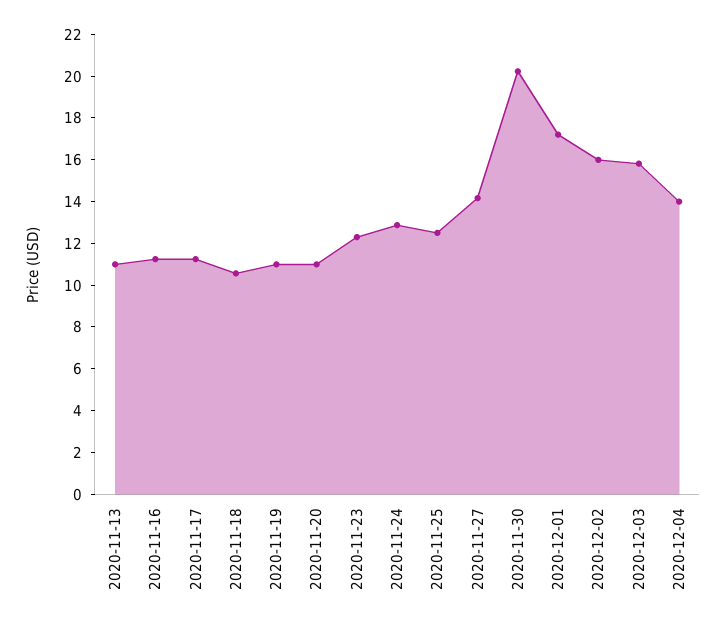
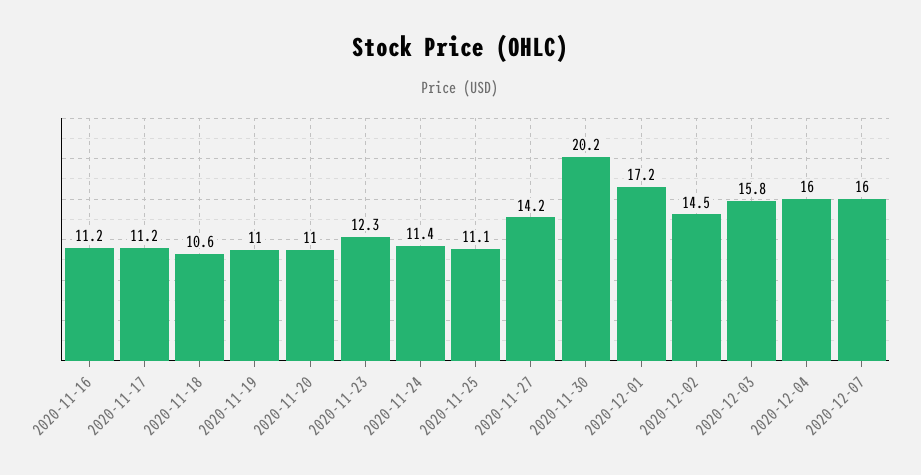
2020-11-13: 11 -> none
2020-11-24: 13 -> 11.4
2020-11-25: 12.5 -> 11.1
2020-12-02: 16 -> 14.5
2020-12-04: 14 -> 16
2020-12-07: none -> 16

